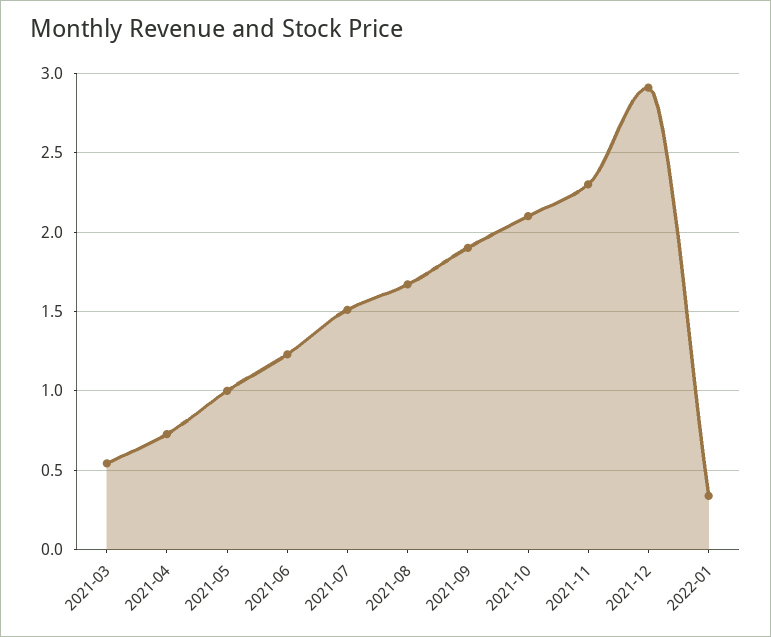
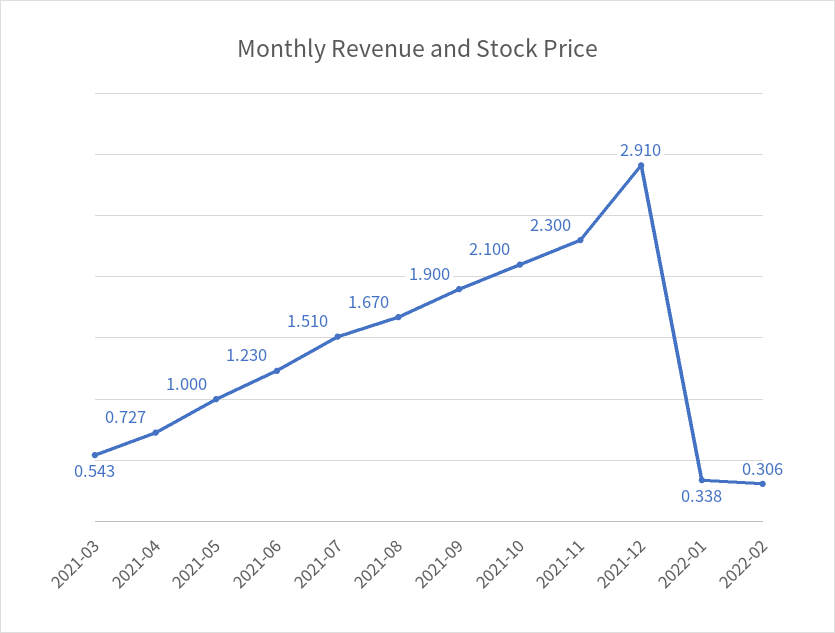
2022-02: none -> 0.306

